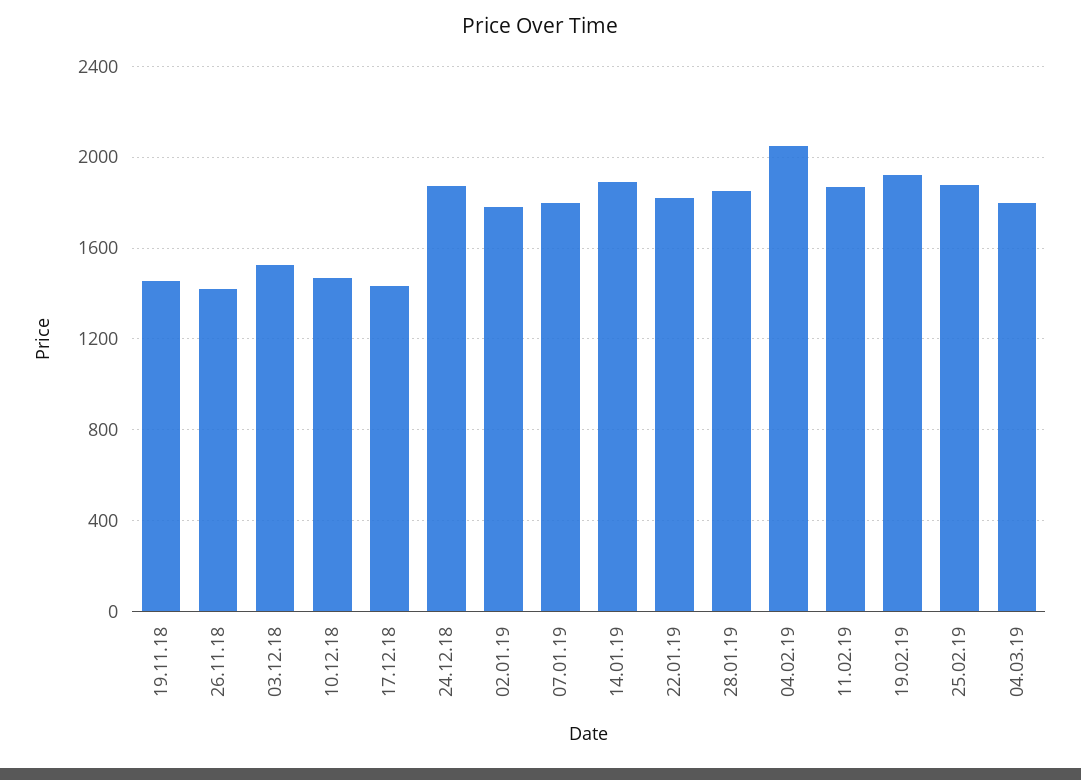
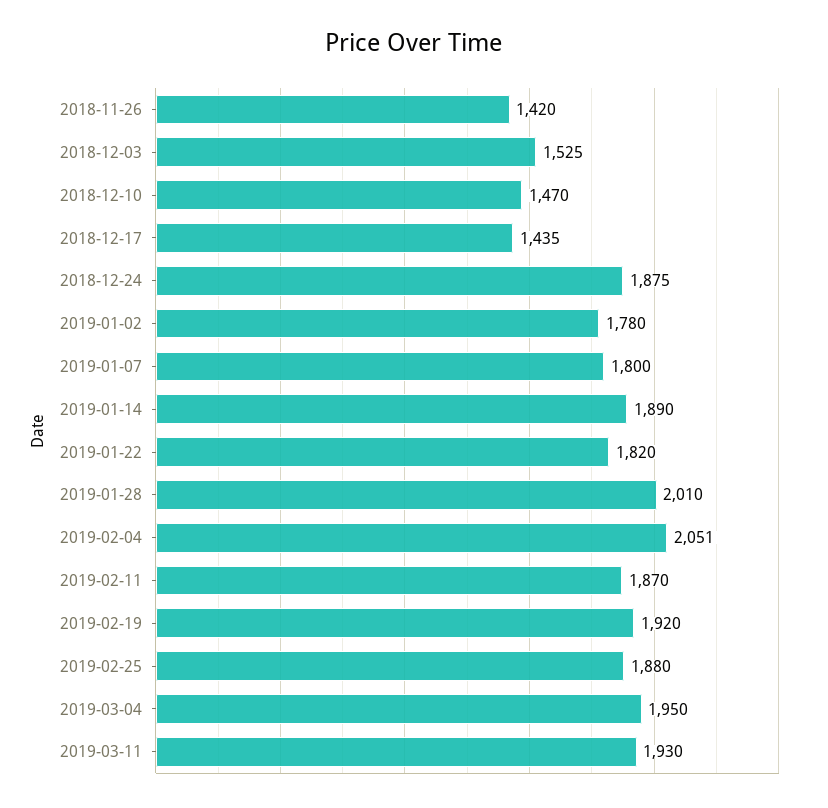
19.11.18: 1450 -> none
28.01.19: 1850 -> 2010
04.03.19: 1800 -> 1950
2019-03-11: none -> 1930

